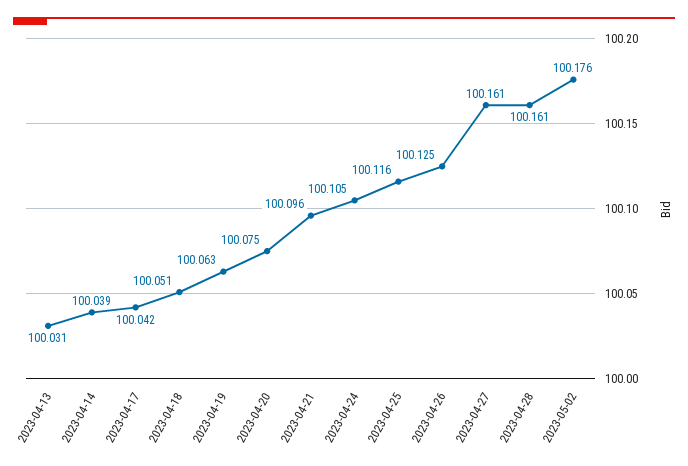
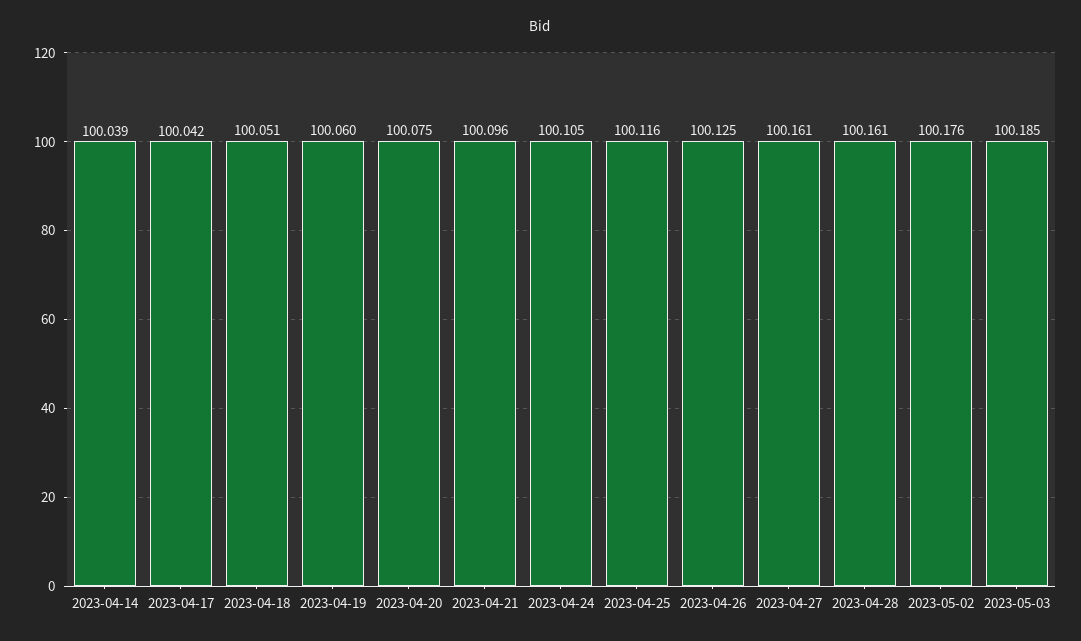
2023-04-13: 100.031 -> none
2023-04-19: 100.063 -> 100.06
2023-05-03: none -> 100.185

